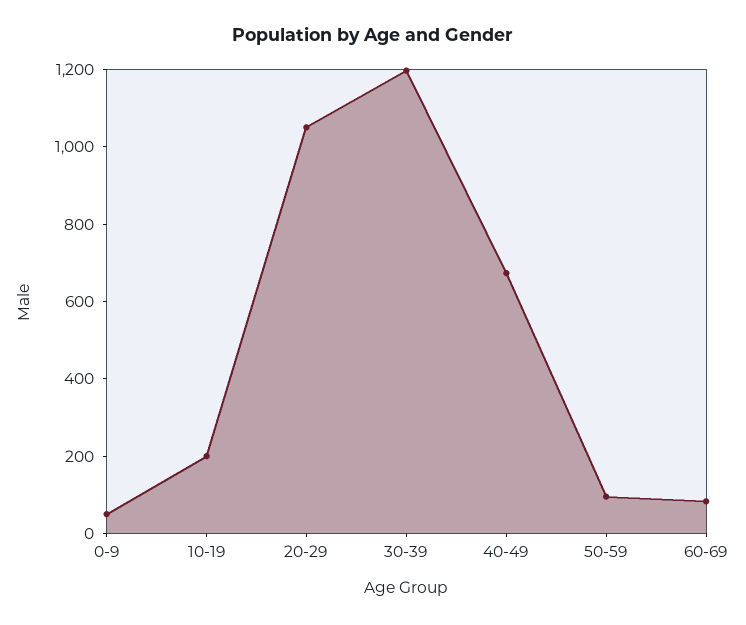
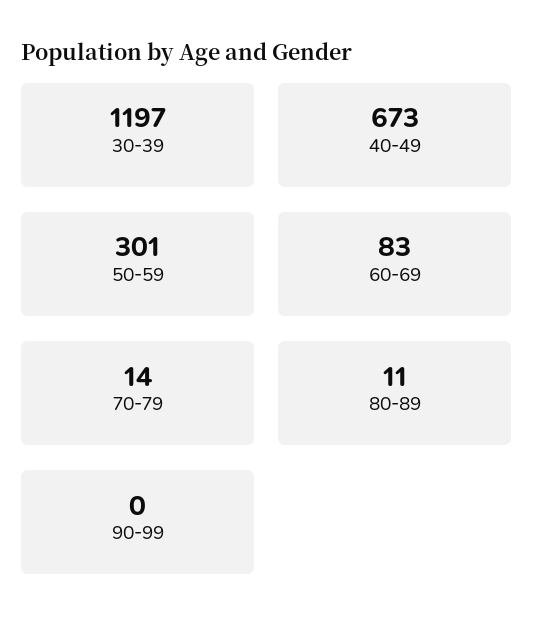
0-9: 50 -> none
10-19: 200 -> none
20-29: 1050 -> none
50-59: 100 -> 301
70-79: none -> 14
80-89: none -> 11
90-99: none -> 0

